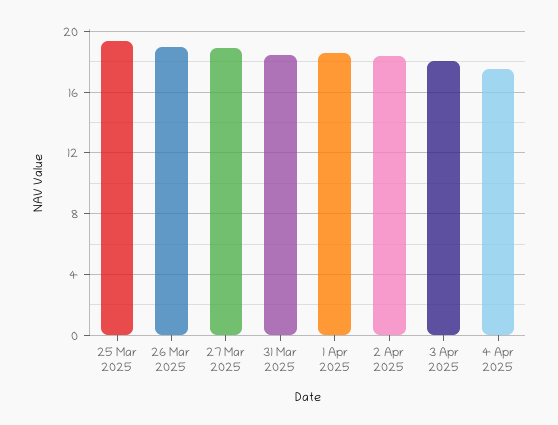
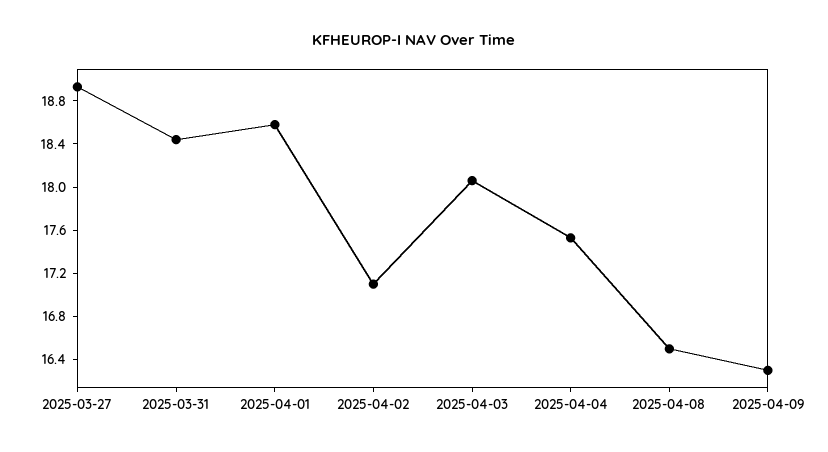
25 Mar 2025: 19.5 -> none
26 Mar 2025: 19 -> none
2 Apr 2025: 18.5 -> 17.1
2025-04-08: none -> 16.5
2025-04-09: none -> 16.3

